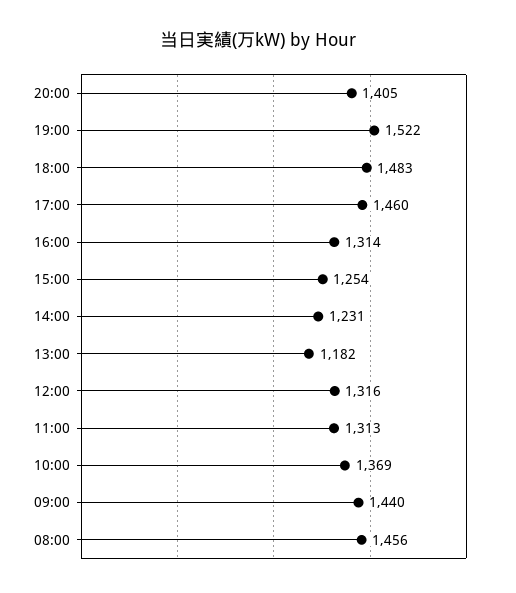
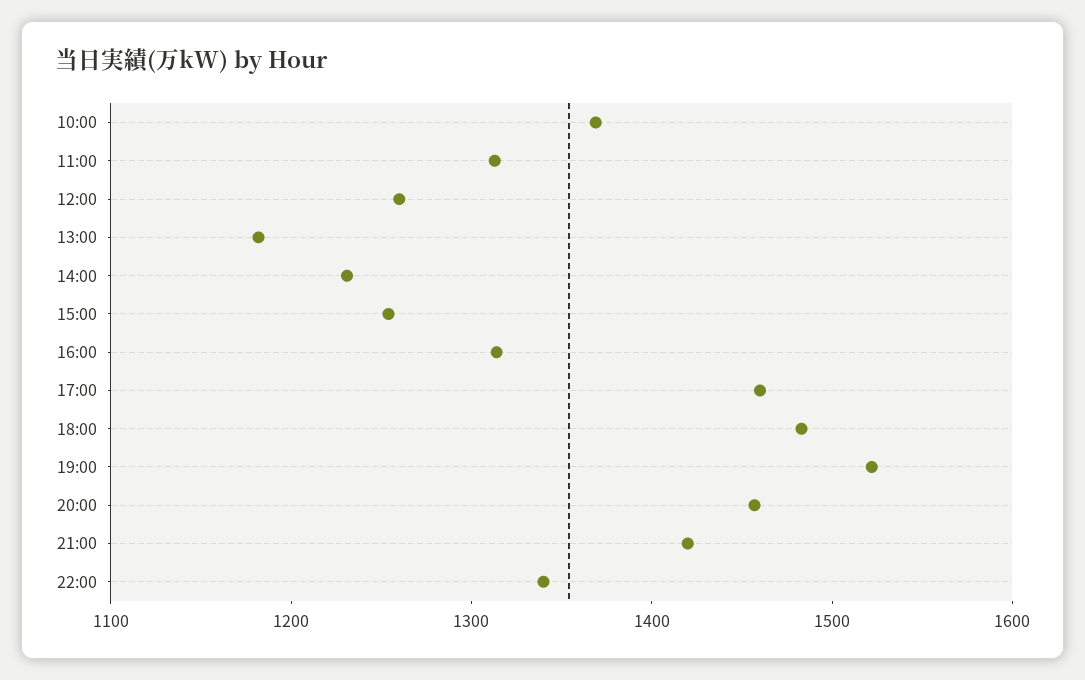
20:00: 1405 -> 1460
12:00: 1316 -> 1260
09:00: 1440 -> none
08:00: 1456 -> none
21:00: none -> 1420
22:00: none -> 1340

